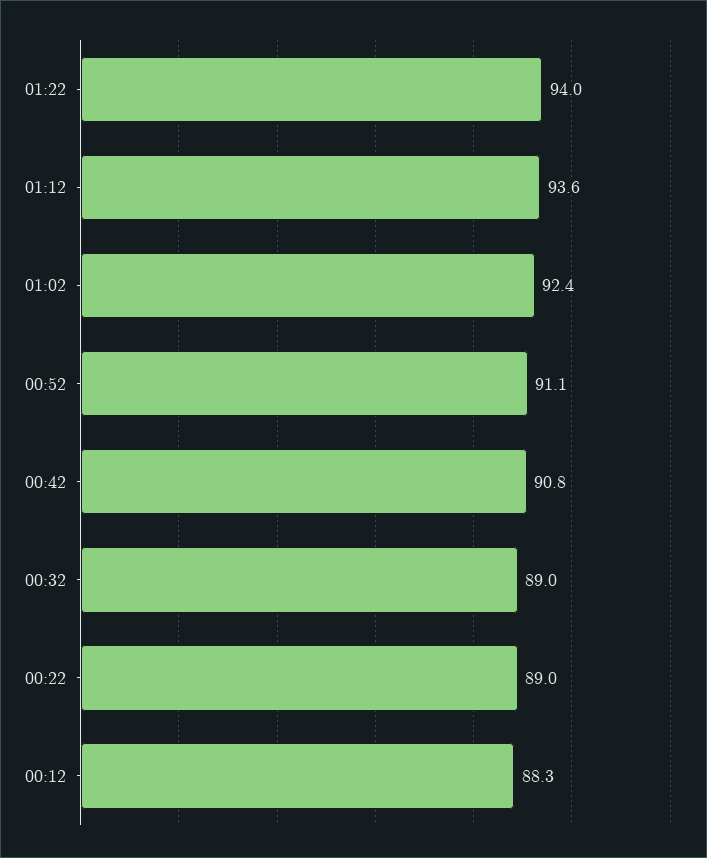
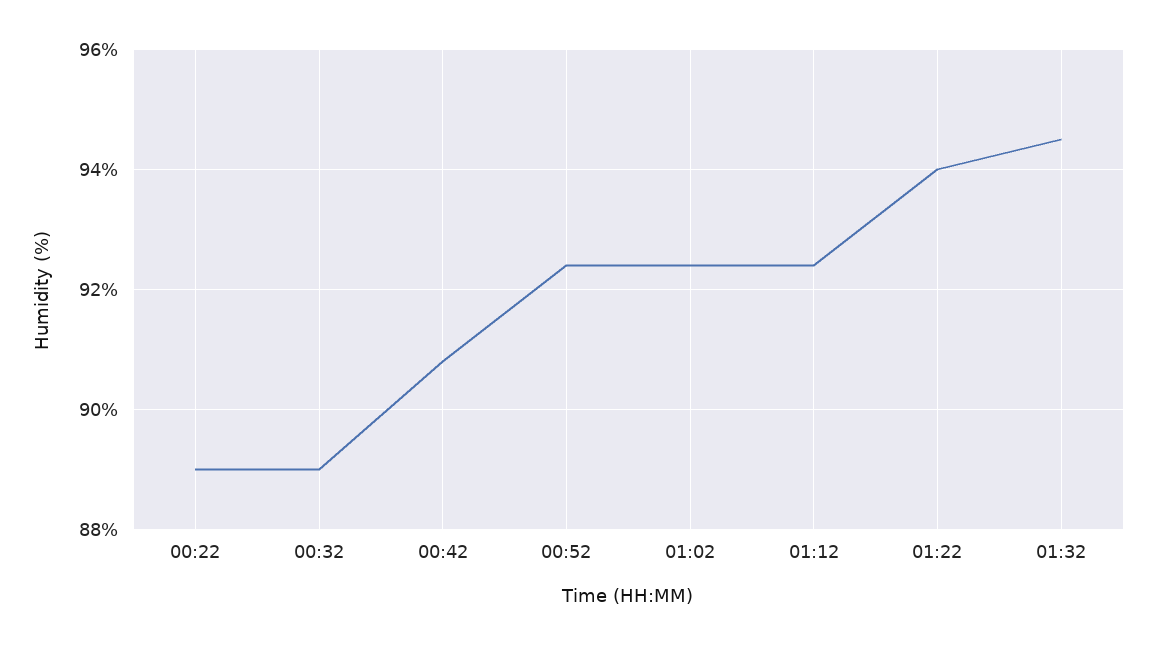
01:12: 93.6 -> 92.5
00:52: 91.1 -> 92.5
00:12: 88.3 -> none
01:32: none -> 94.5

